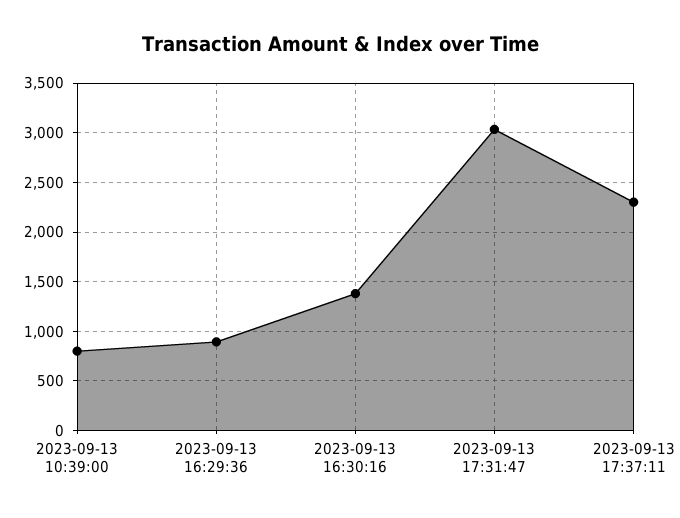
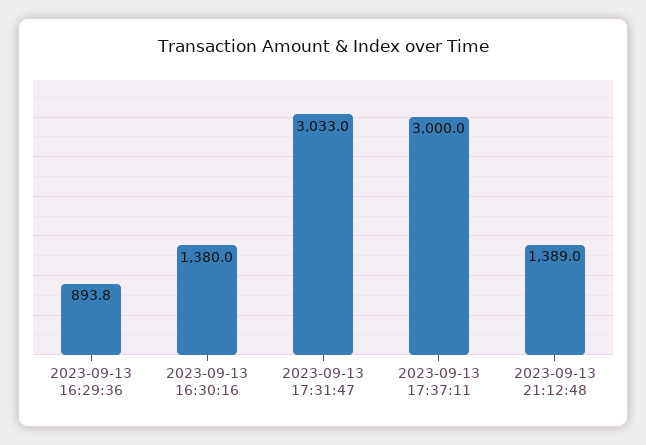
2023-09-13 10:39:00: 800 -> none
2023-09-13 17:37:11: 2300 -> 3000
2023-09-13 21:12:48: none -> 1389

